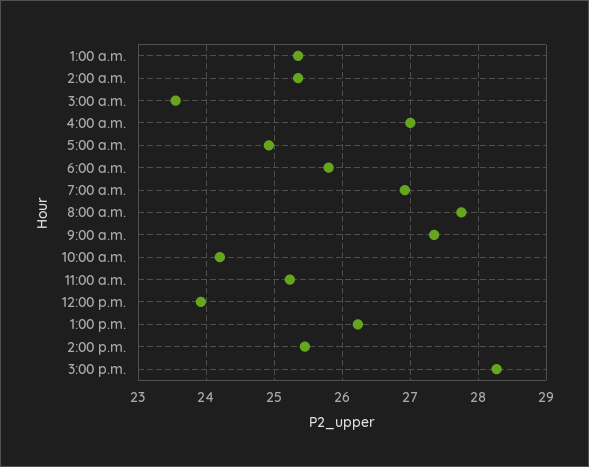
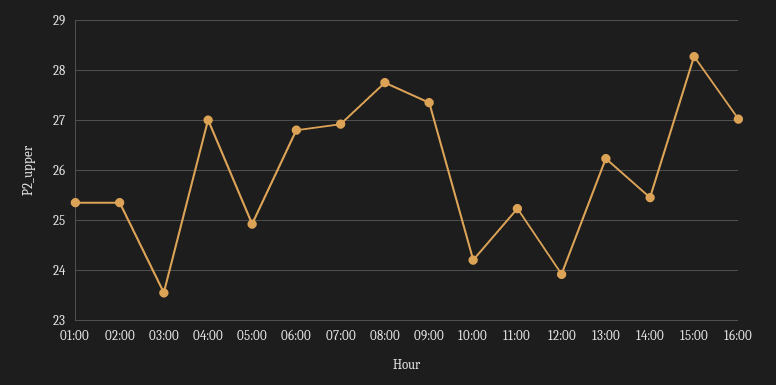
6:00 a.m.: 25.8 -> 26.8
16:00: none -> 27

